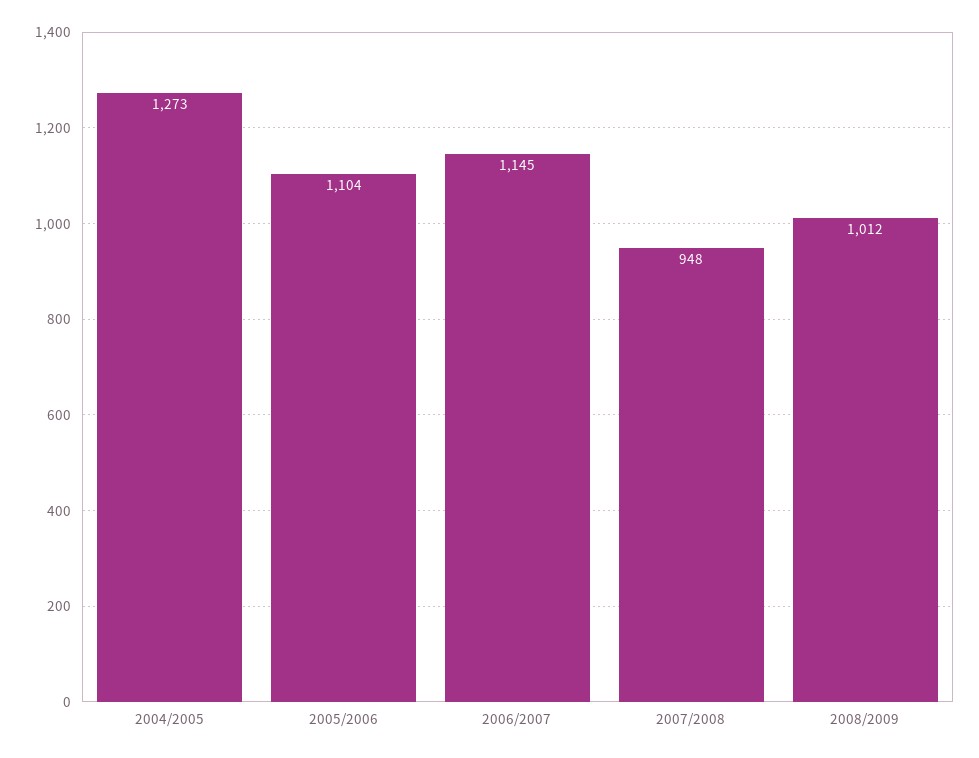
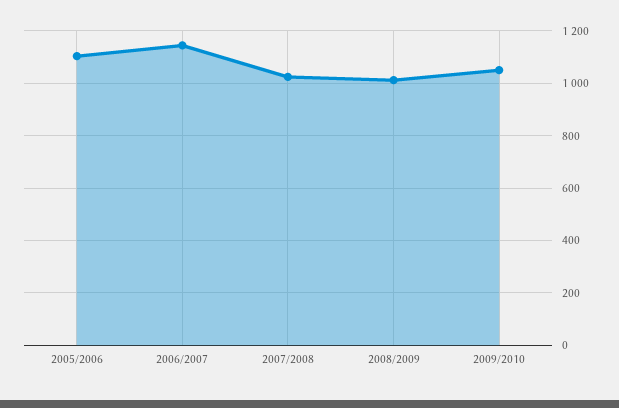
2004/2005: 1273 -> none
2007/2008: 948 -> 1025
2009/2010: none -> 1050

